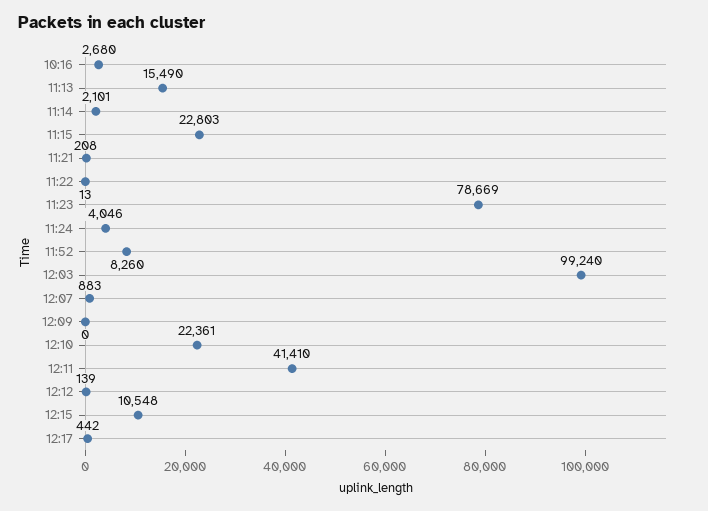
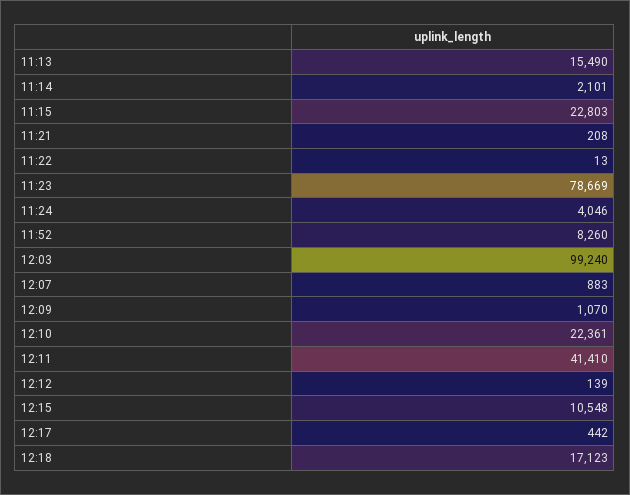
10:16: 2680 -> none
12:09: 0 -> 1070
12:18: none -> 17123

